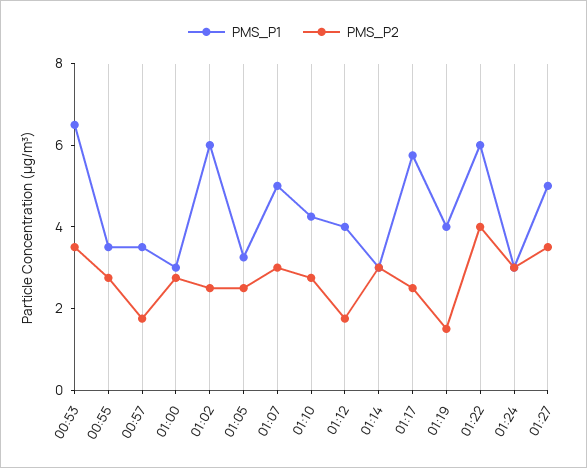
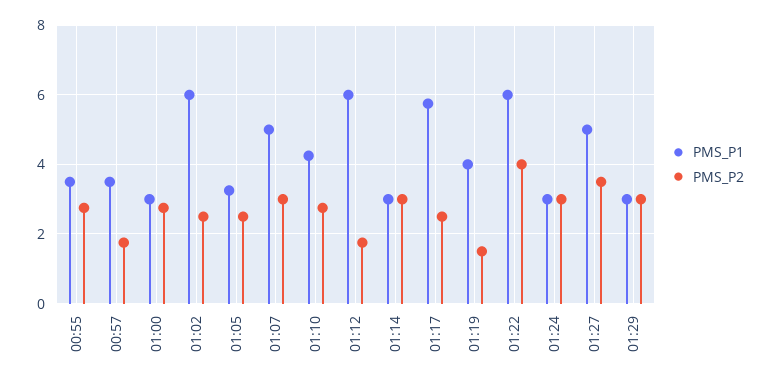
PMS_P1, 00:53: 6.5 -> none
PMS_P2, 00:53: 3.5 -> none
PMS_P1, 01:12: 4 -> 6
PMS_P1, 01:29: none -> 3
PMS_P2, 01:29: none -> 3

